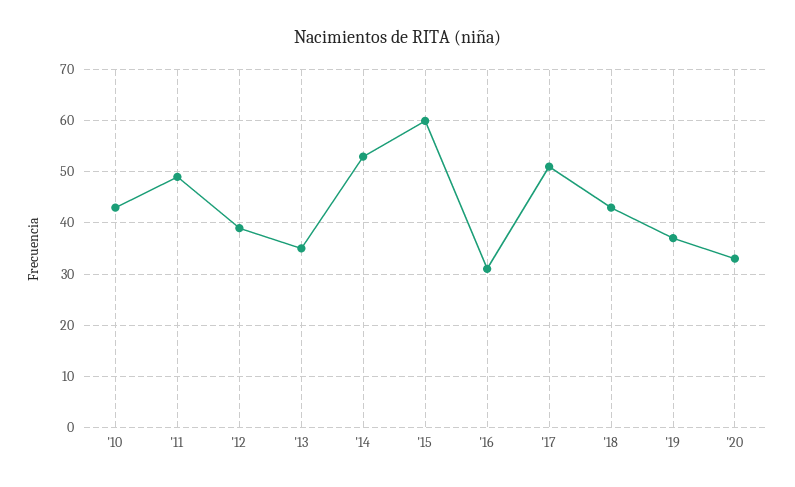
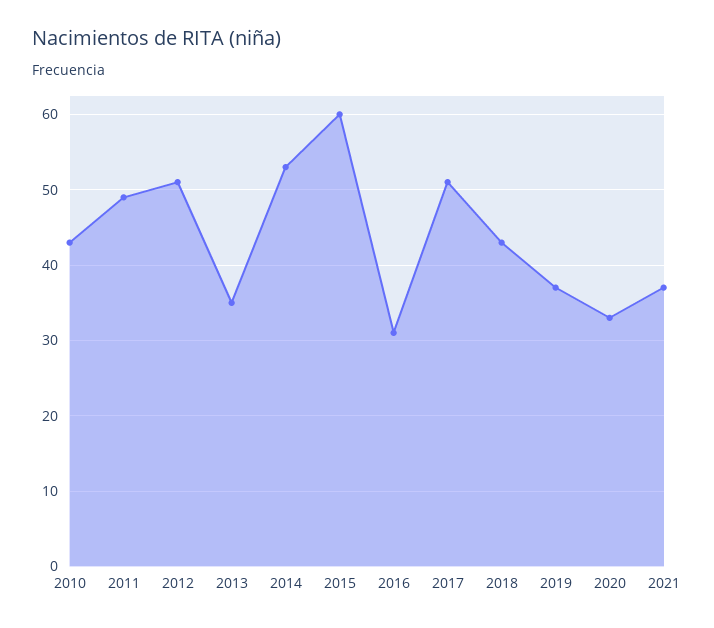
'12: 40 -> 51
2021: none -> 37

